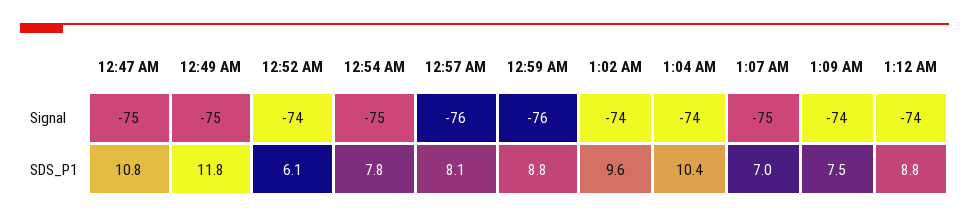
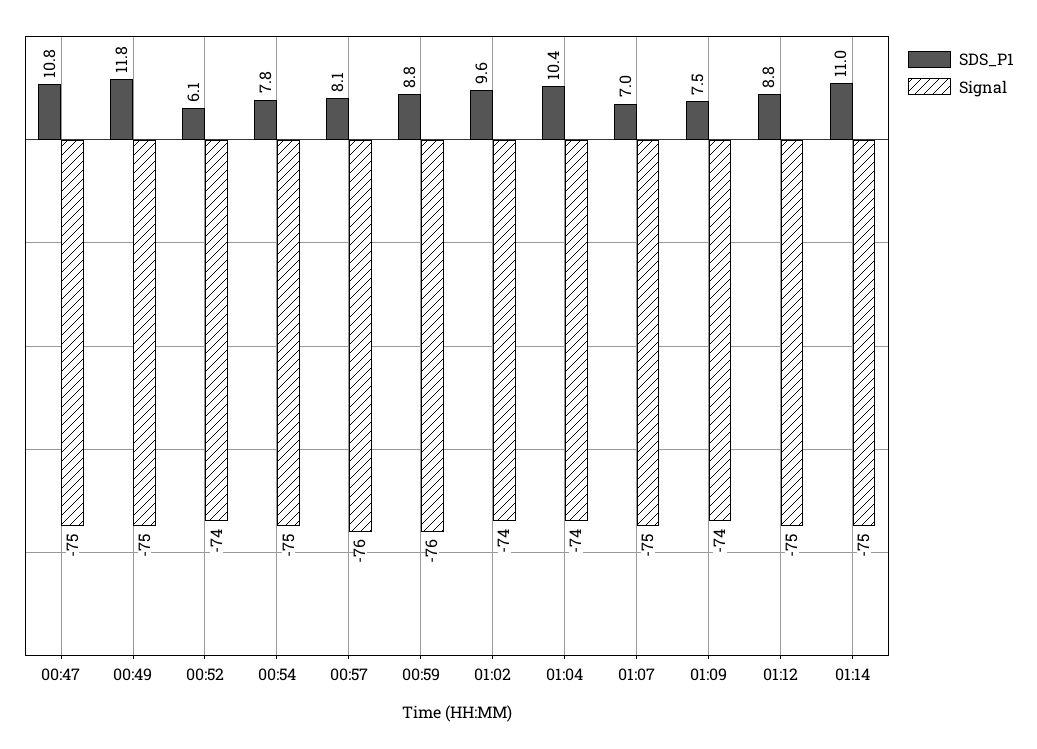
Signal, 1:12 AM: -74 -> -75
SDS_P1, 01:14: none -> 11
Signal, 01:14: none -> -75

